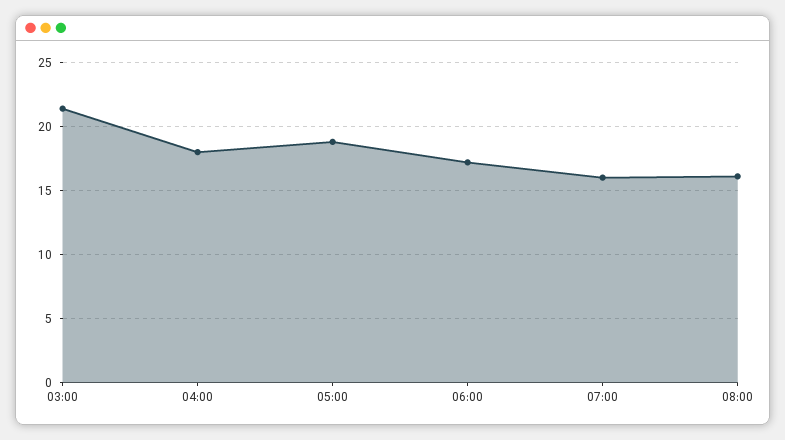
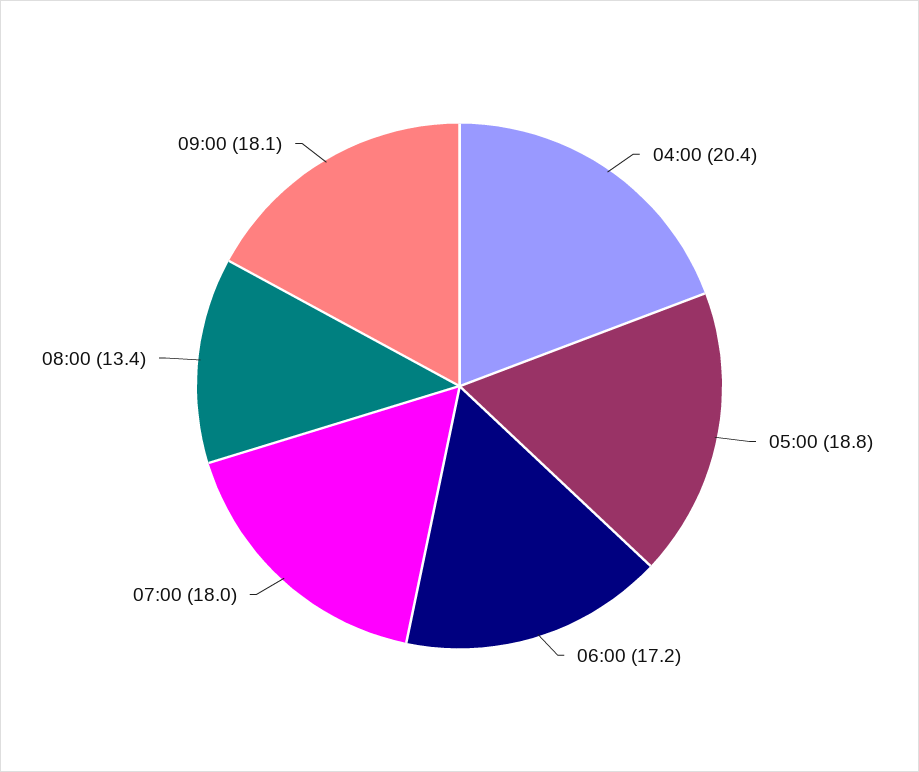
03:00: 21.5 -> none
04:00: 18 -> 20.4
07:00: 16 -> 18
08:00: 16 -> 13.4
09:00: none -> 18.1

